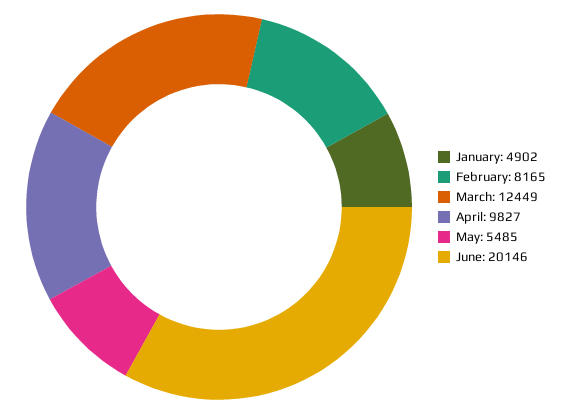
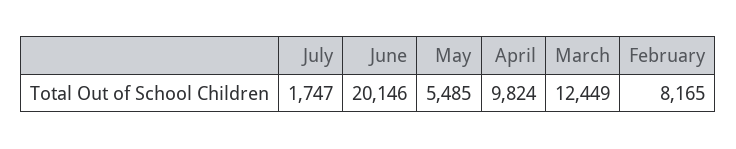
January: 4902 -> none
April: 9827 -> 9824
July: none -> 1747

